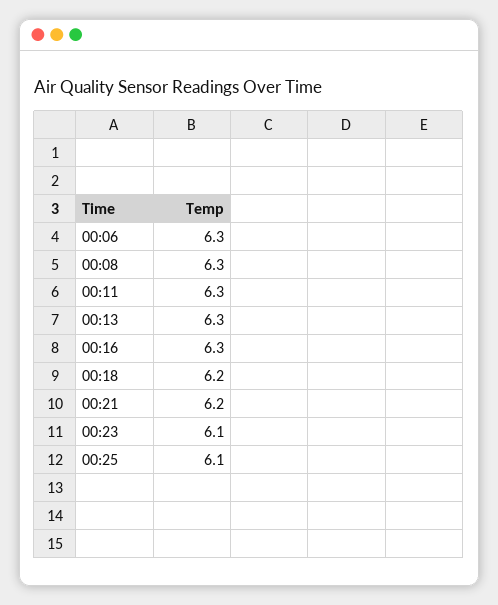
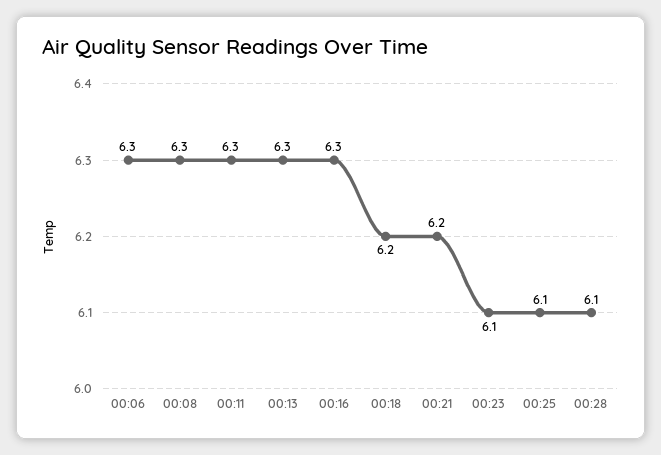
00:28: none -> 6.1

